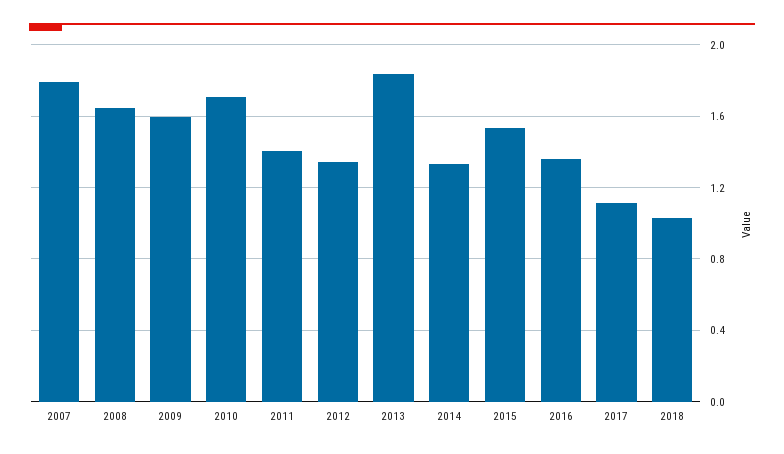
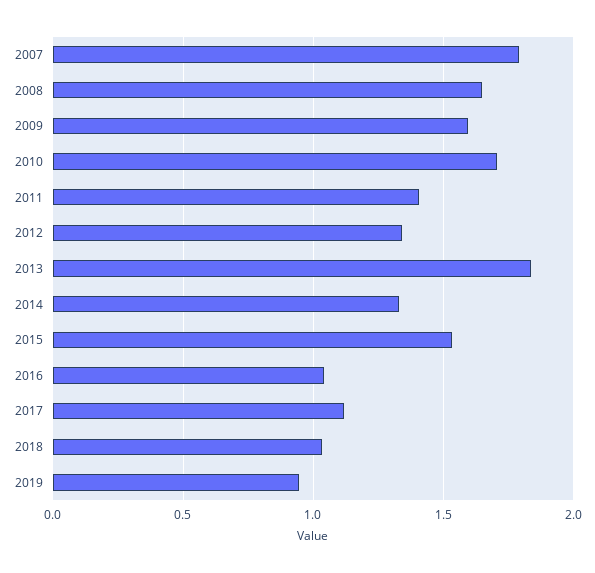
2016: 1.35 -> 1.05
2019: none -> 0.95

